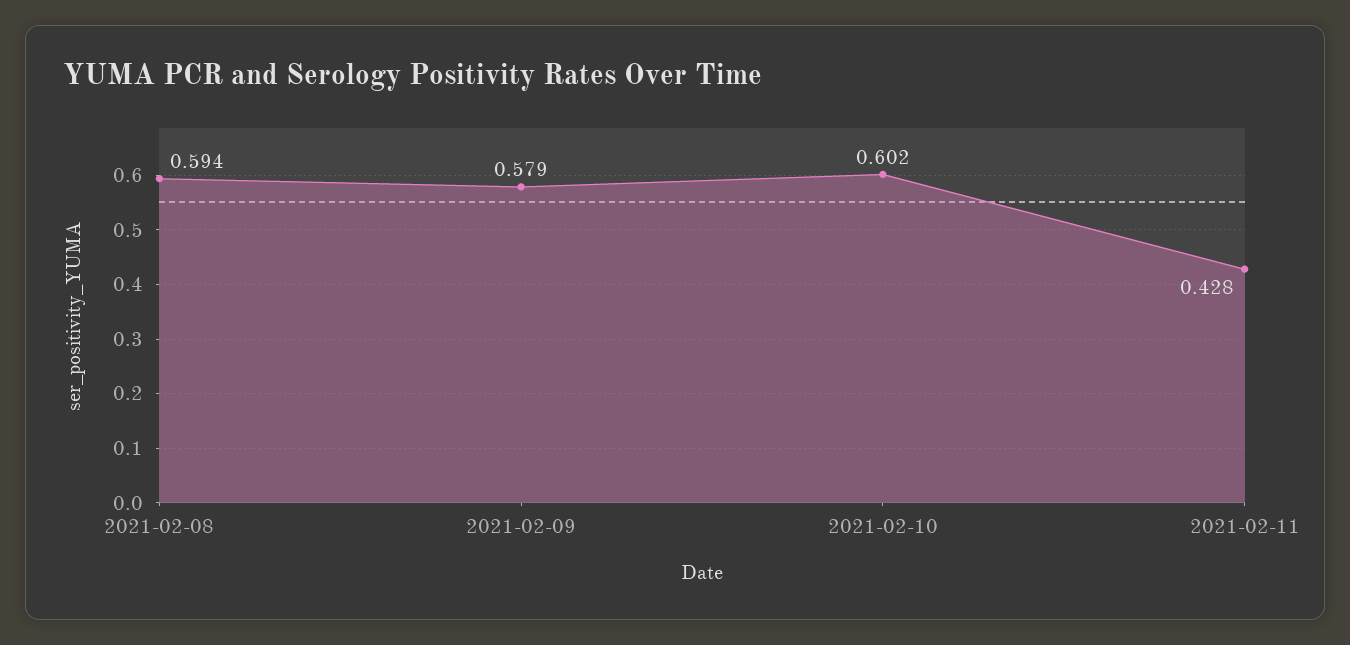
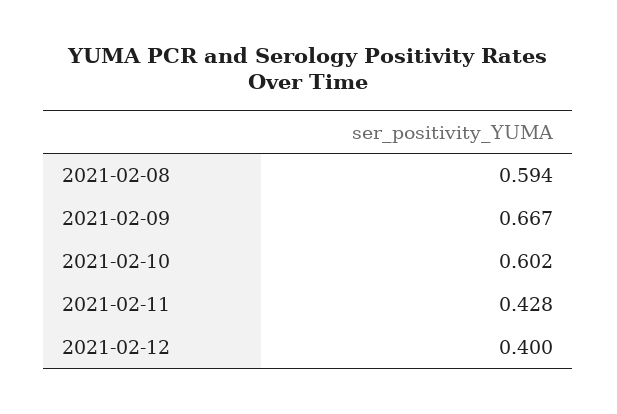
2021-02-09: 0.579 -> 0.667
2021-02-12: none -> 0.4

